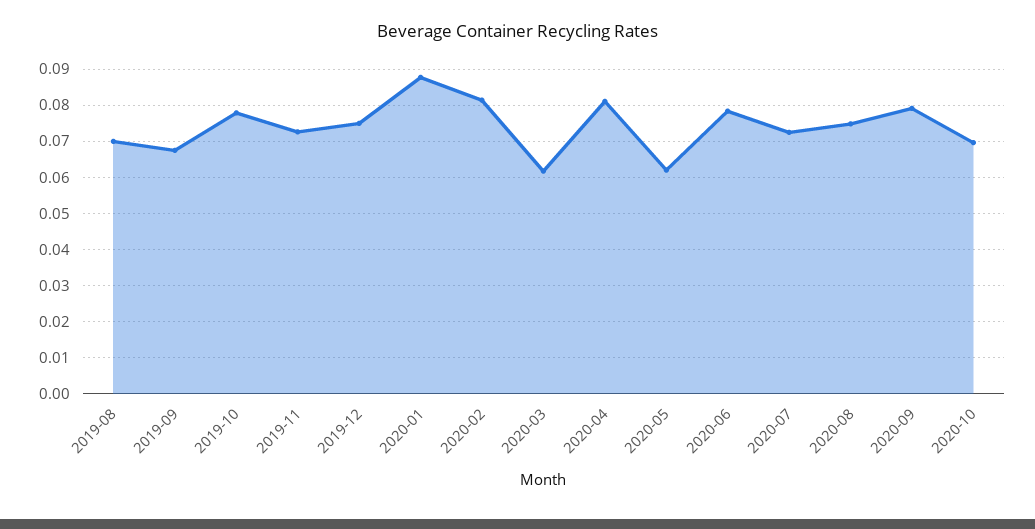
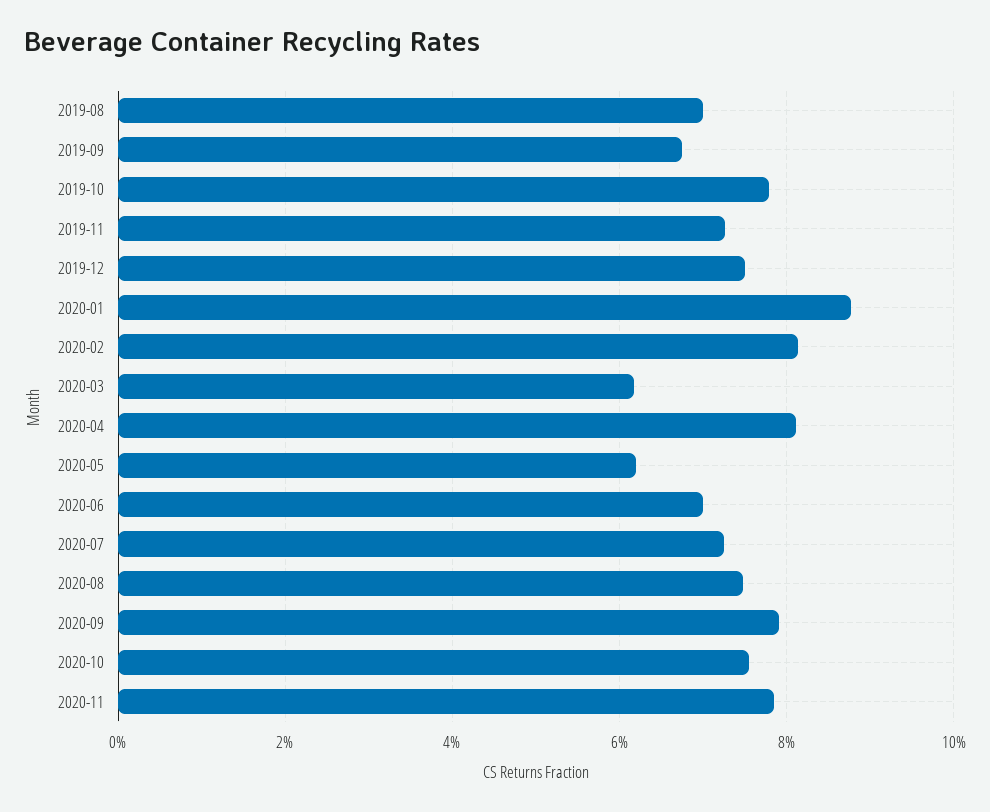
2020-06: 0.078 -> 0.07
2020-10: 0.07 -> 0.076
2020-11: none -> 0.078

